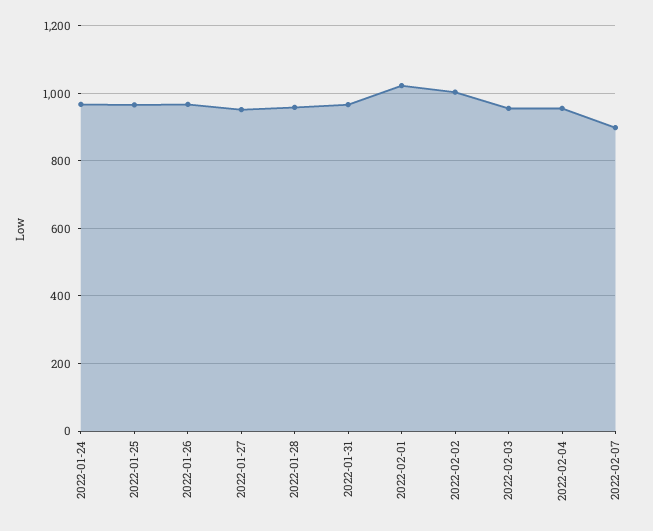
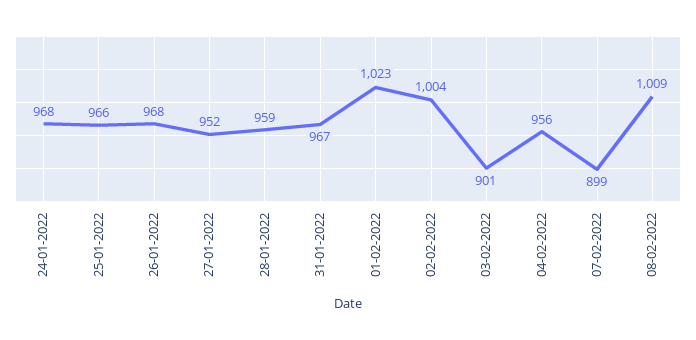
2022-02-03: 960 -> 901
08-02-2022: none -> 1009

